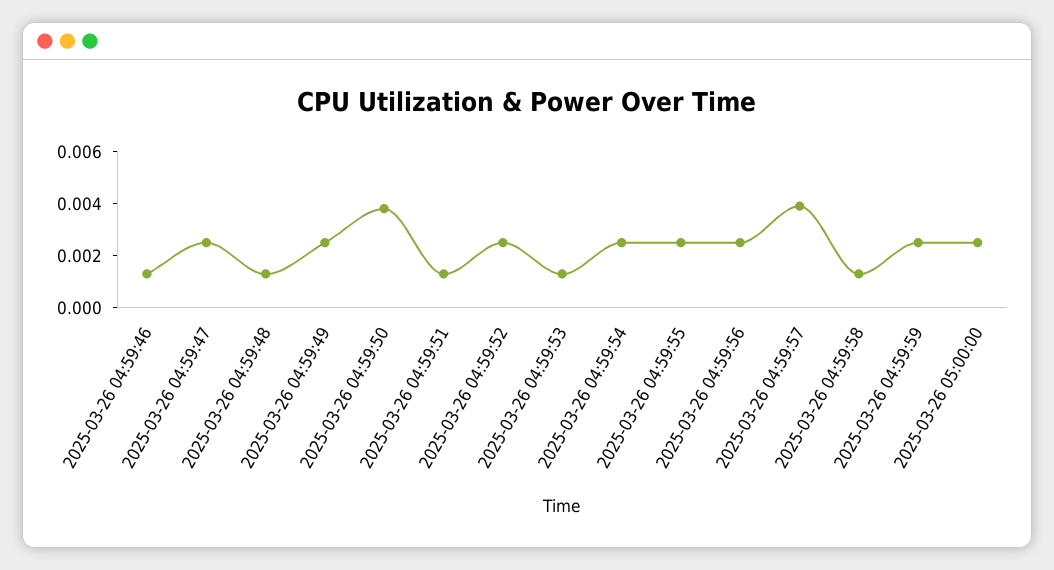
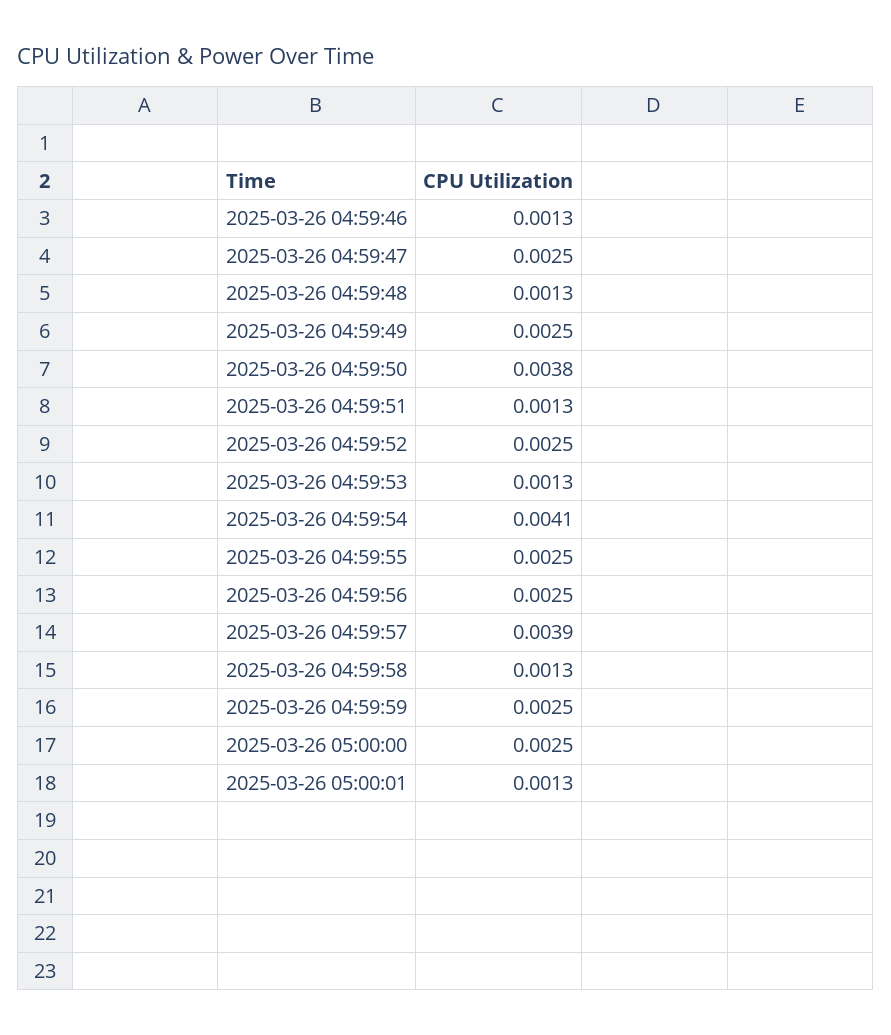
2025-03-26 04:59:54: 0.0025 -> 0.0041
2025-03-26 05:00:01: none -> 0.0013

